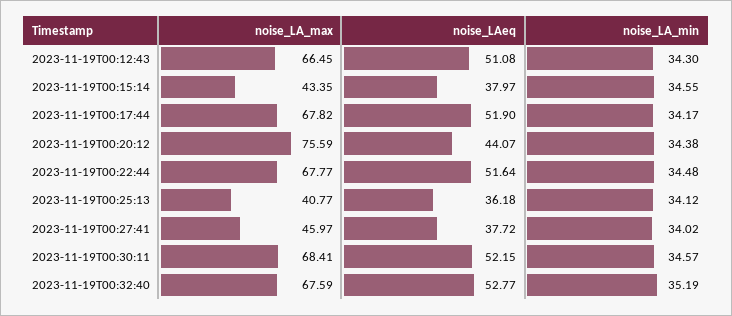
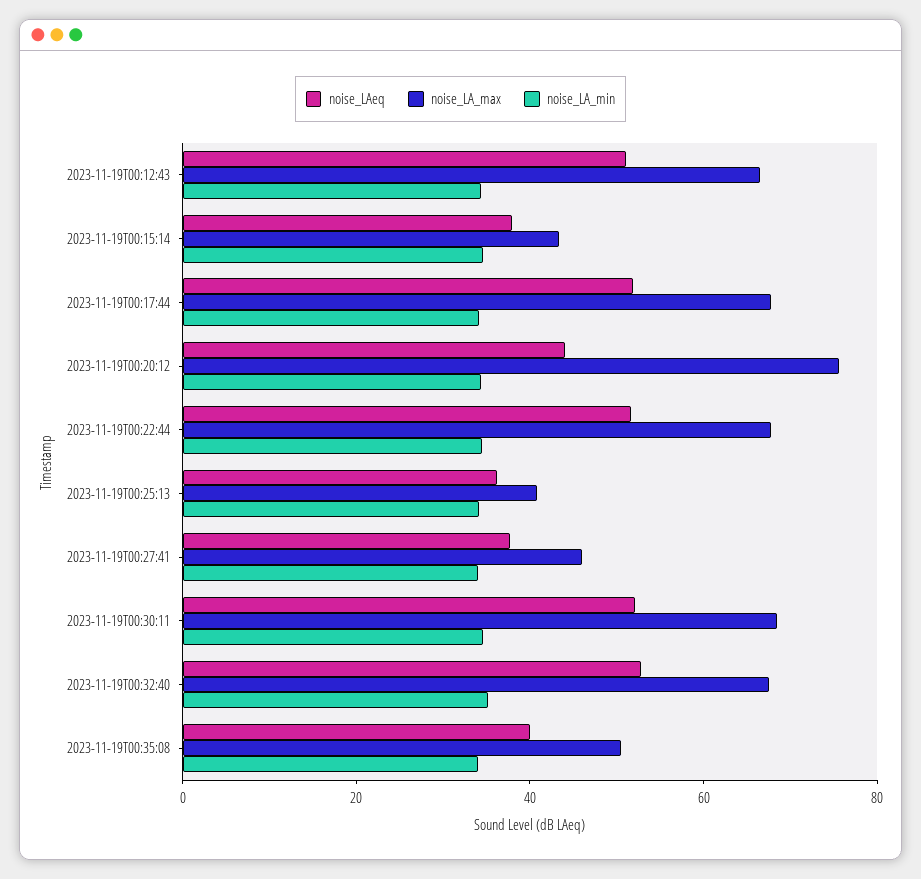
noise_LAeq, 2023-11-19T00:35:08: none -> 40
noise_LA_max, 2023-11-19T00:35:08: none -> 50
noise_LA_min, 2023-11-19T00:35:08: none -> 35

